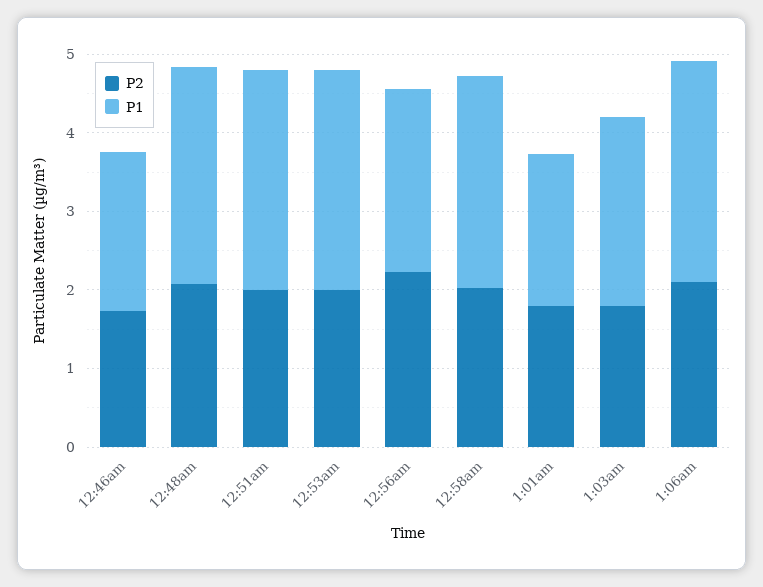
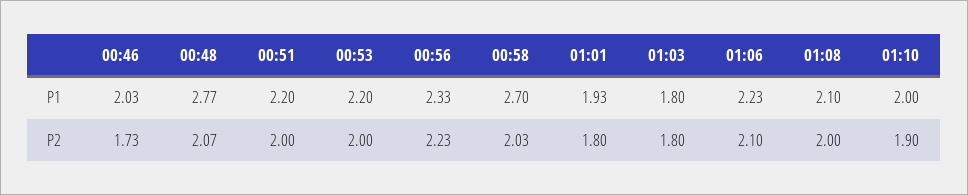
P1, 12:51am: 2.8 -> 2.2
P1, 12:53am: 2.8 -> 2.2
P1, 1:03am: 2.4 -> 1.8
P1, 1:06am: 2.8 -> 2.23
P1, 01:08: none -> 2.1
P1, 01:10: none -> 2
P2, 01:08: none -> 2
P2, 01:10: none -> 1.9

